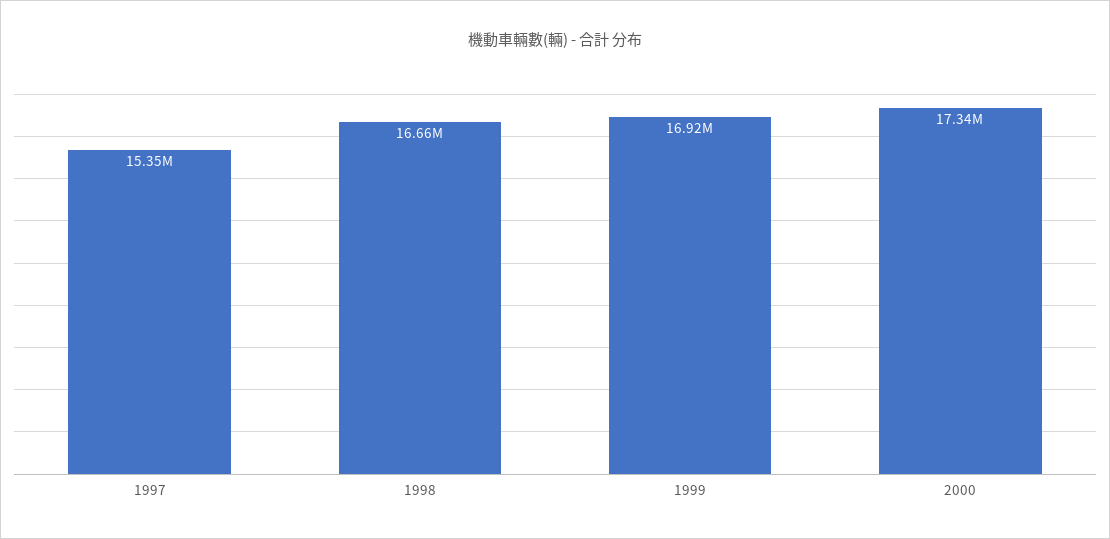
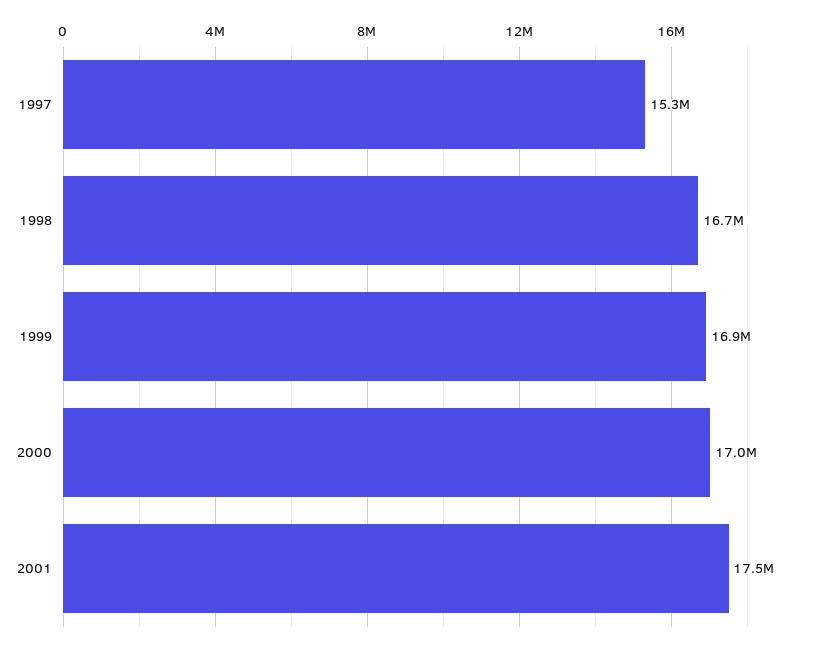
2000: 17340000 -> 17000000
2001: none -> 17500000

